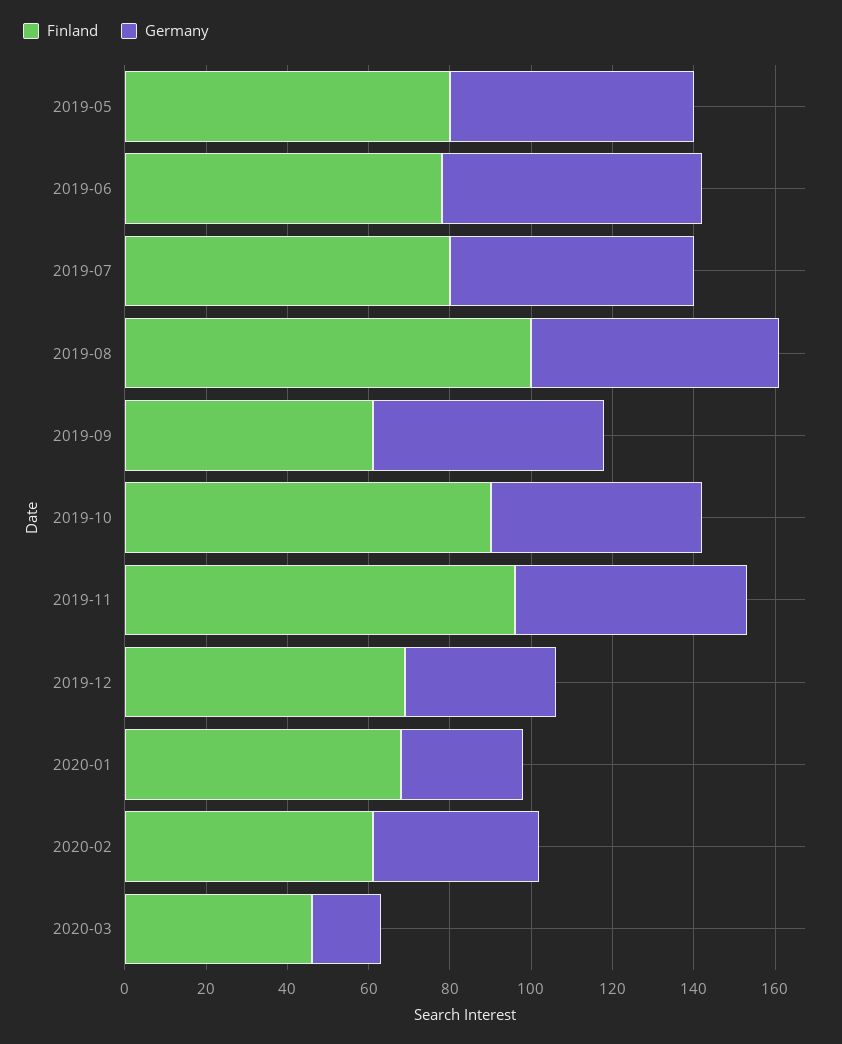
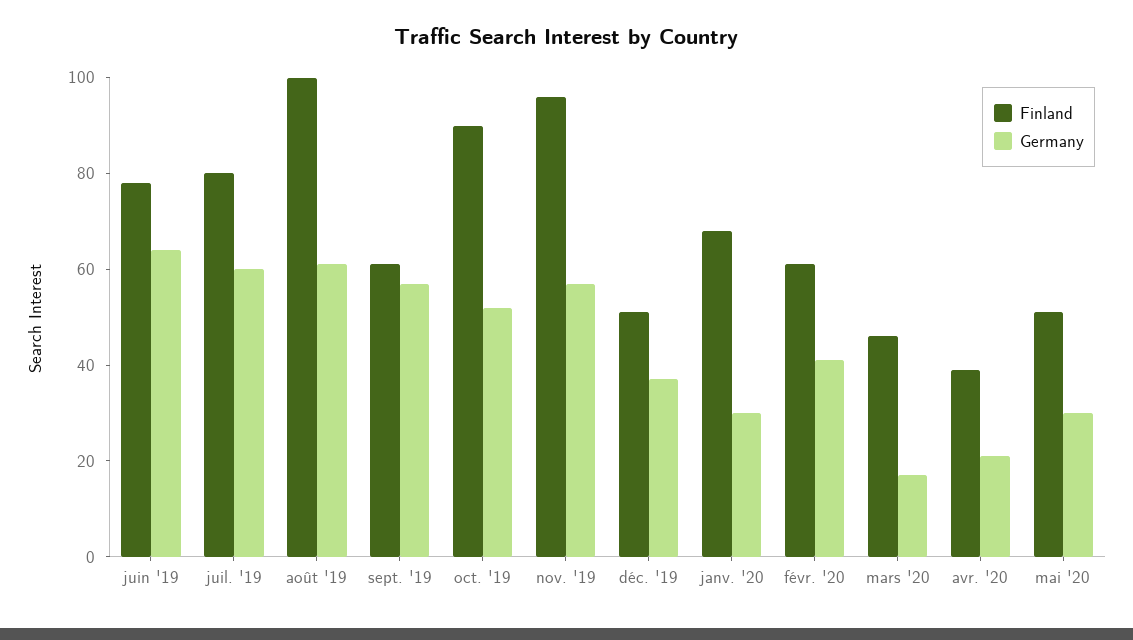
Finland, 2019-05: 80 -> none
Germany, 2019-05: 60 -> none
Finland, 2019-12: 70 -> 50
Finland, avr. '20: none -> 40
Germany, avr. '20: none -> 20
Finland, mai '20: none -> 50
Germany, mai '20: none -> 30

